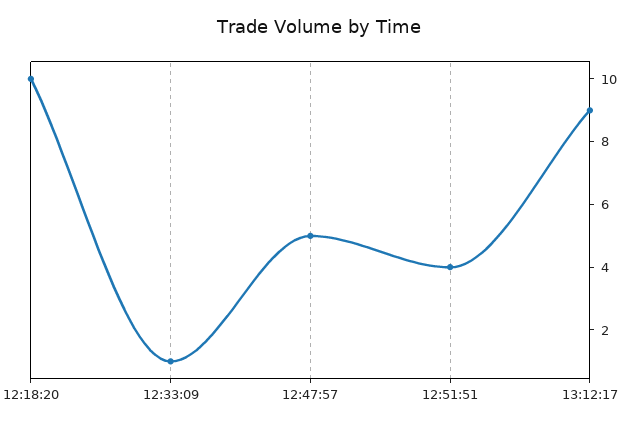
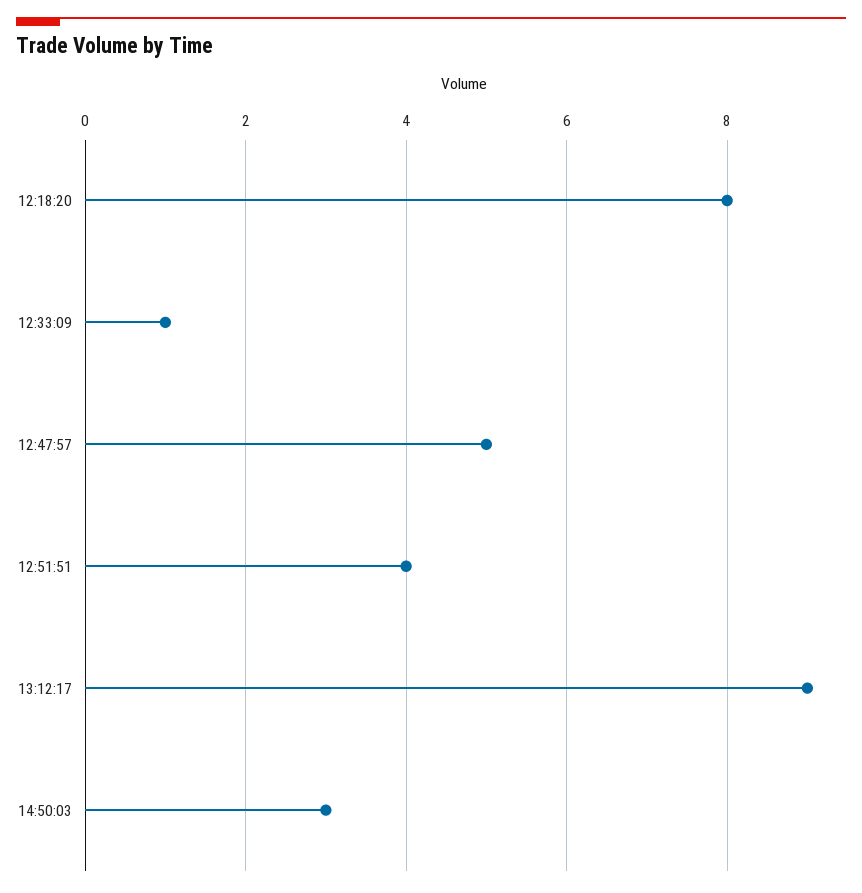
12:18:20: 10 -> 8
14:50:03: none -> 3

